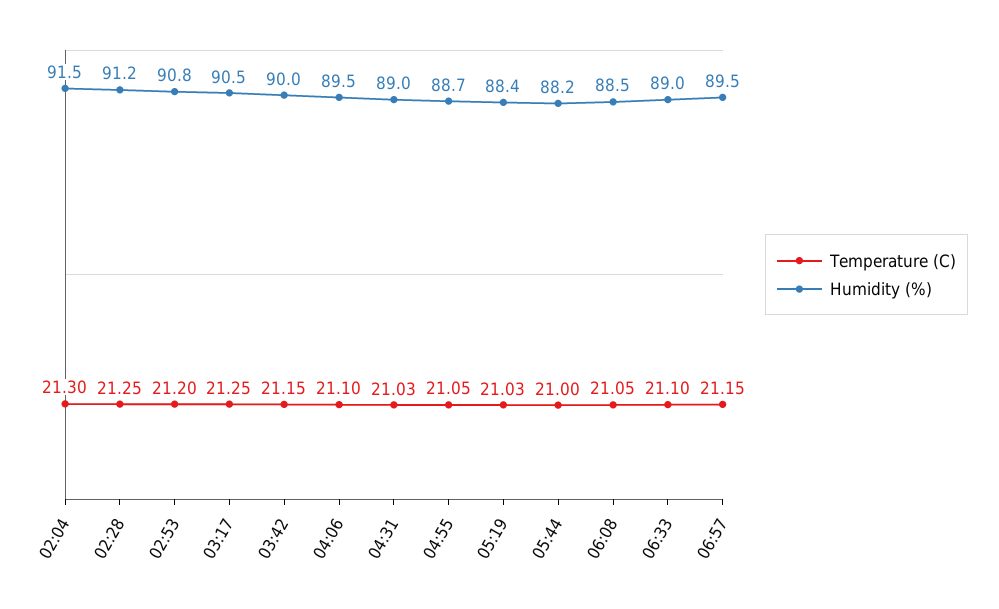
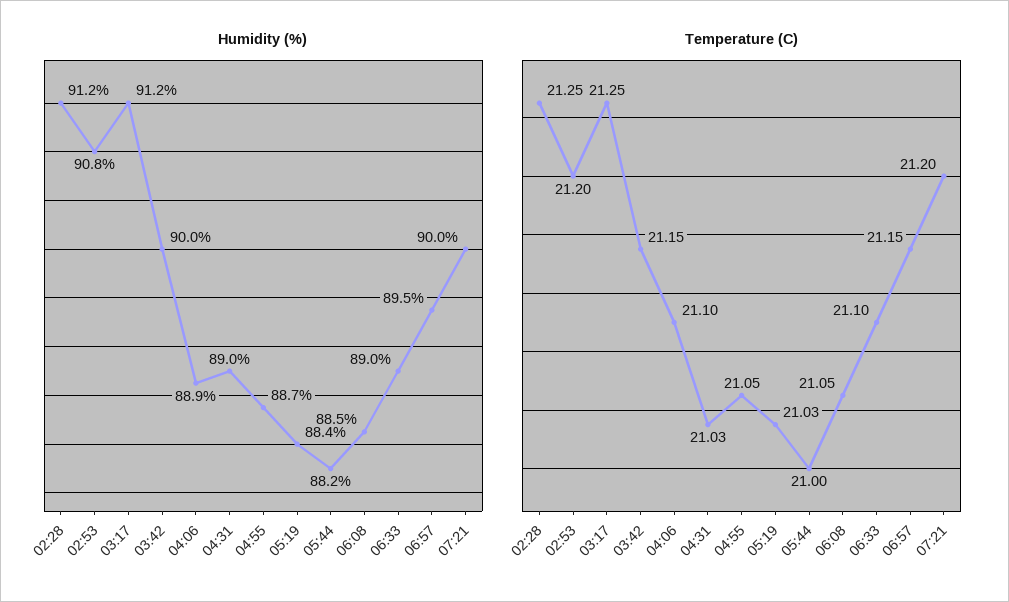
Temperature (C), 02:04: 21.3 -> none
Humidity (%), 02:04: 91.5 -> none
Humidity (%), 03:17: 90.5 -> 91.2
Humidity (%), 04:06: 89.5 -> 88.9
Humidity (%), 07:21: none -> 90
Temperature (C), 07:21: none -> 21.2

